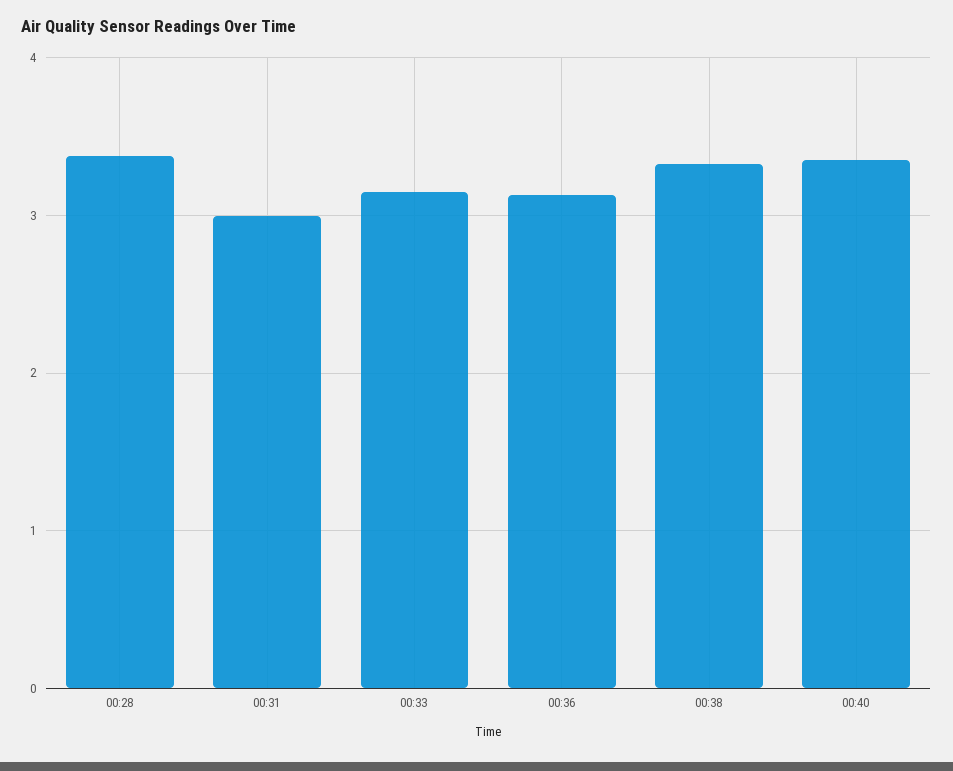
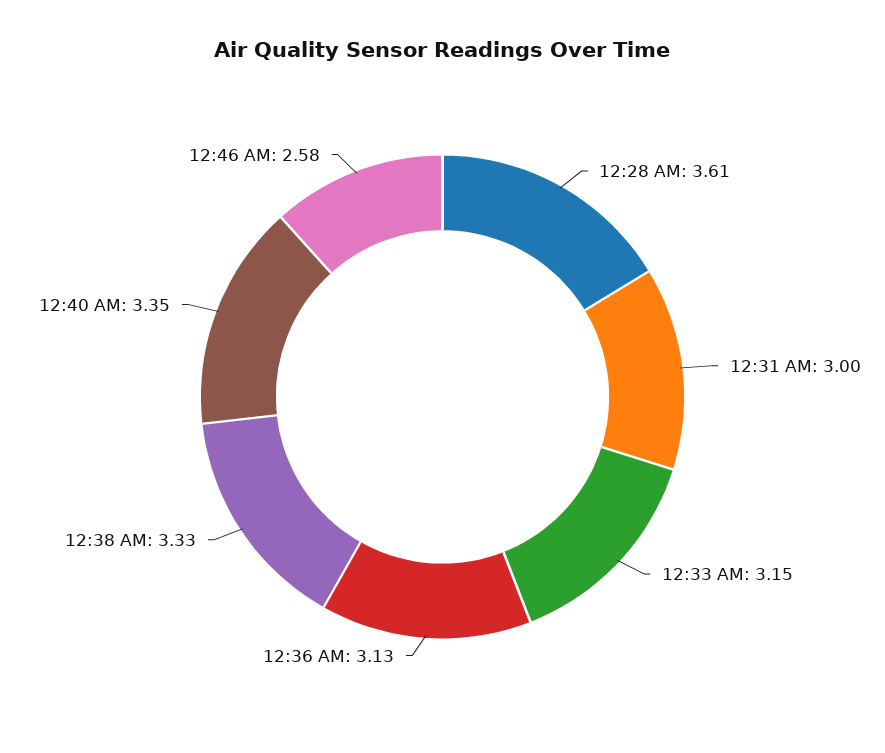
00:28: 3.4 -> 3.61
12:46 AM: none -> 2.58

